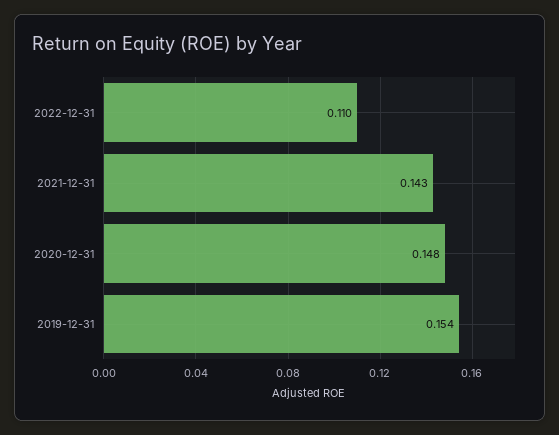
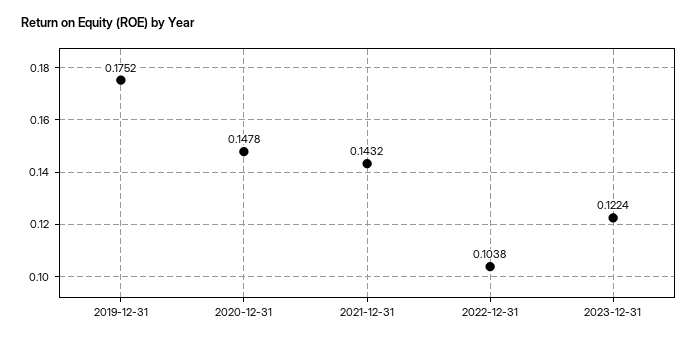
2022-12-31: 0.11 -> 0.1038
2019-12-31: 0.154 -> 0.1752
2023-12-31: none -> 0.1224

